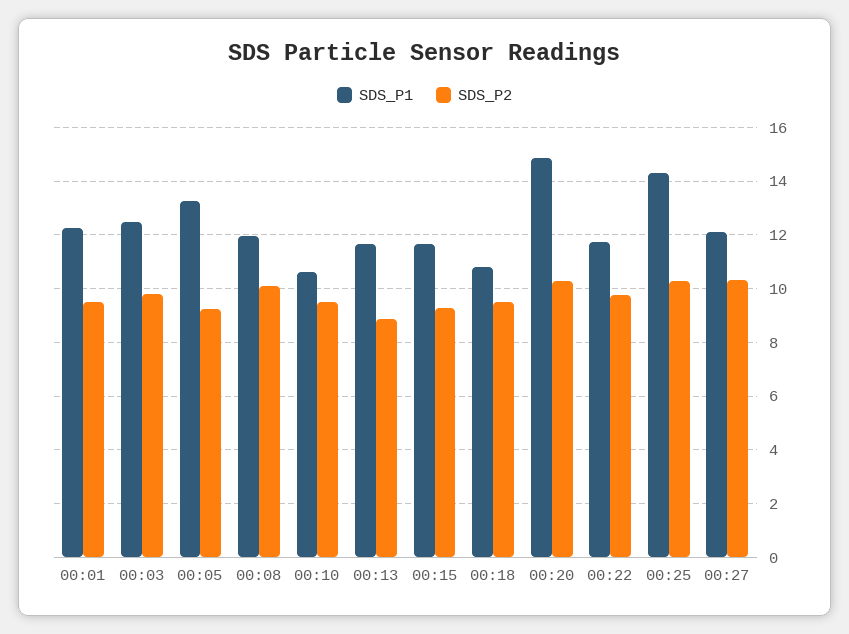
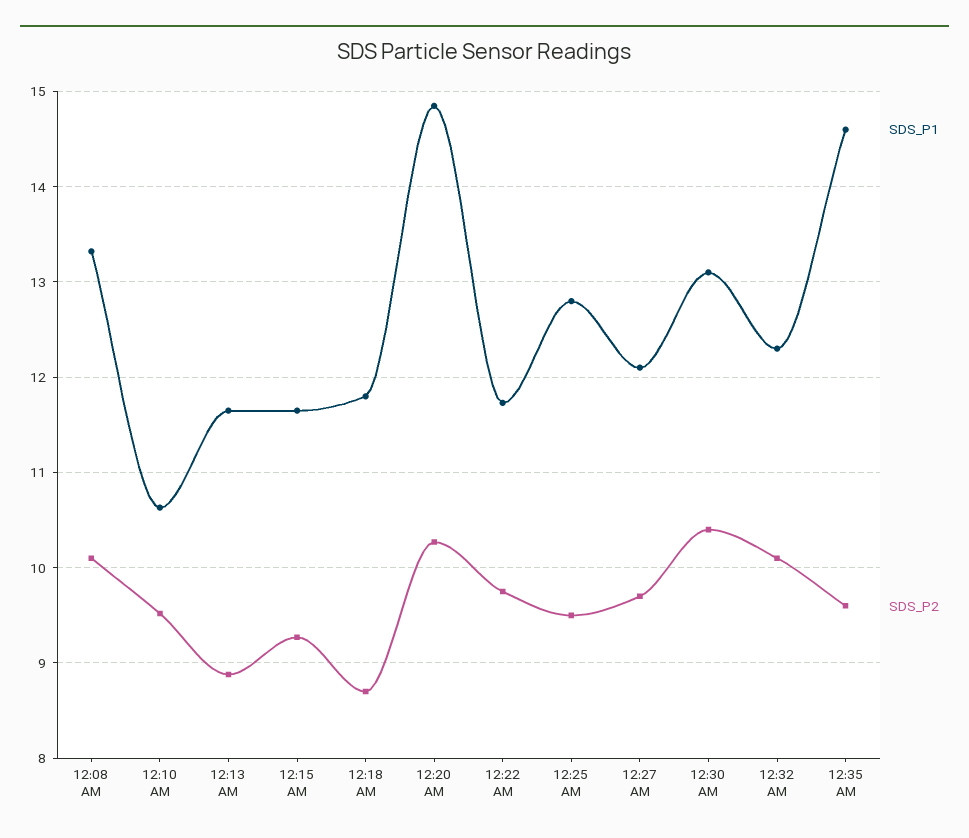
SDS_P1, 00:01: 12.25 -> none
SDS_P2, 00:01: 9.5 -> none
SDS_P1, 00:03: 12.5 -> none
SDS_P2, 00:03: 9.75 -> none
SDS_P1, 00:05: 13.25 -> none
SDS_P2, 00:05: 9.25 -> none
SDS_P1, 00:08: 12 -> 13.3
SDS_P1, 00:18: 10.75 -> 11.8
SDS_P2, 00:18: 9.5 -> 8.7
SDS_P1, 00:25: 14.25 -> 12.8
SDS_P2, 00:25: 10.25 -> 9.5
SDS_P2, 00:27: 10.25 -> 9.7
SDS_P1, 12:30 AM: none -> 13.1
SDS_P2, 12:30 AM: none -> 10.4
SDS_P1, 12:32 AM: none -> 12.3
SDS_P2, 12:32 AM: none -> 10.1
SDS_P1, 12:35 AM: none -> 14.6
SDS_P2, 12:35 AM: none -> 9.6

